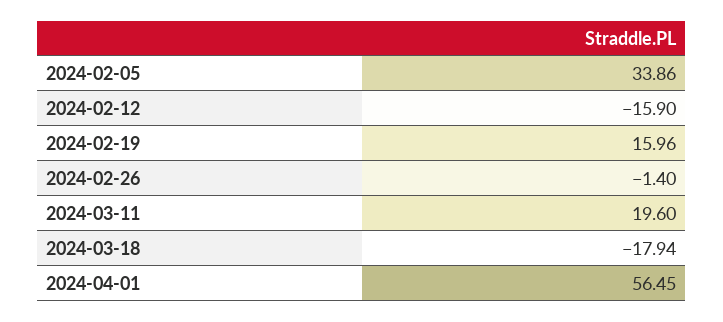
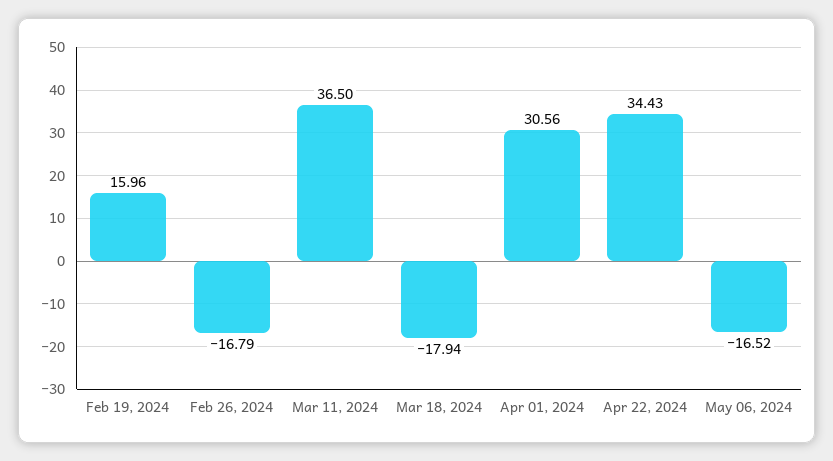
2024-02-05: 33.86 -> none
2024-02-12: -15.9 -> none
2024-02-26: -1.4 -> -16.79
2024-03-11: 19.6 -> 36.5
2024-04-01: 56.45 -> 30.56
Apr 22, 2024: none -> 34.43
May 06, 2024: none -> -16.52

